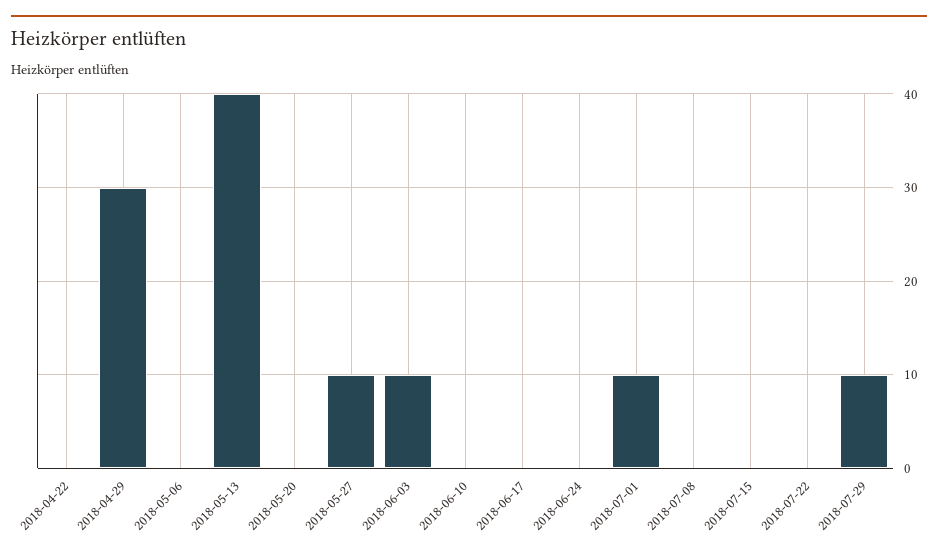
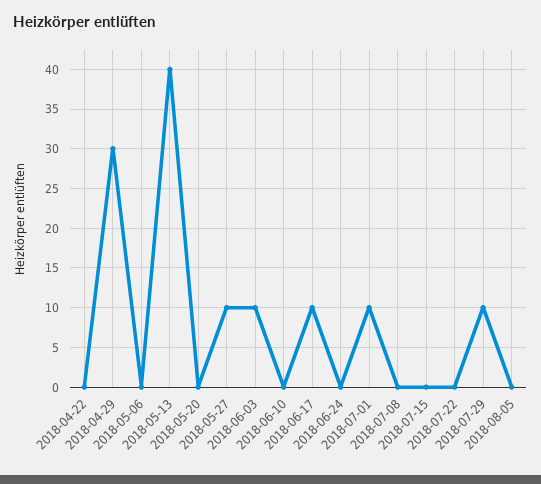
2018-06-17: 0 -> 10
2018-08-05: none -> 0

